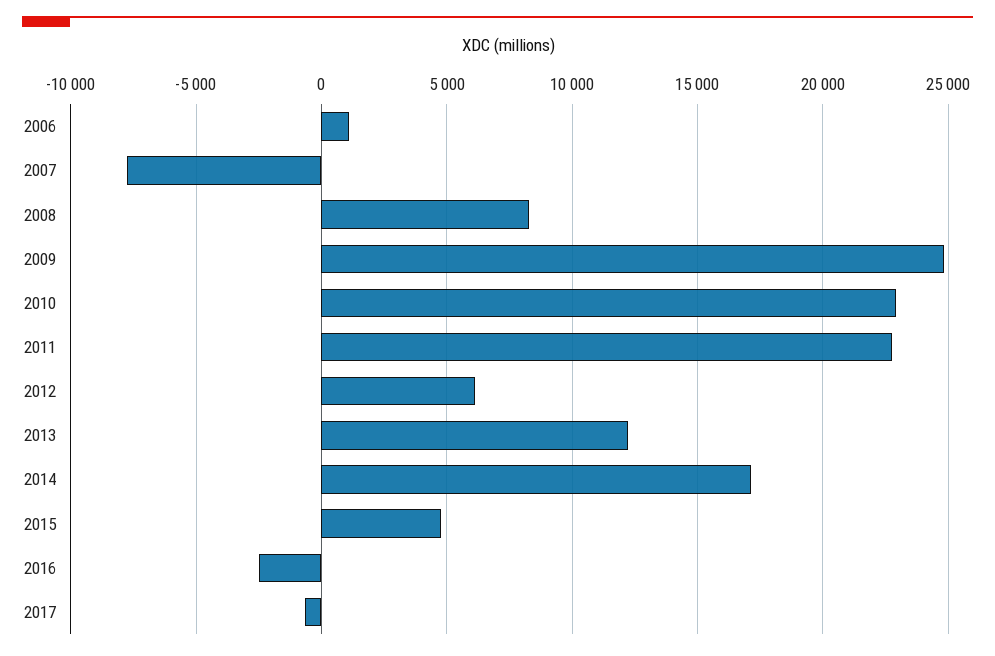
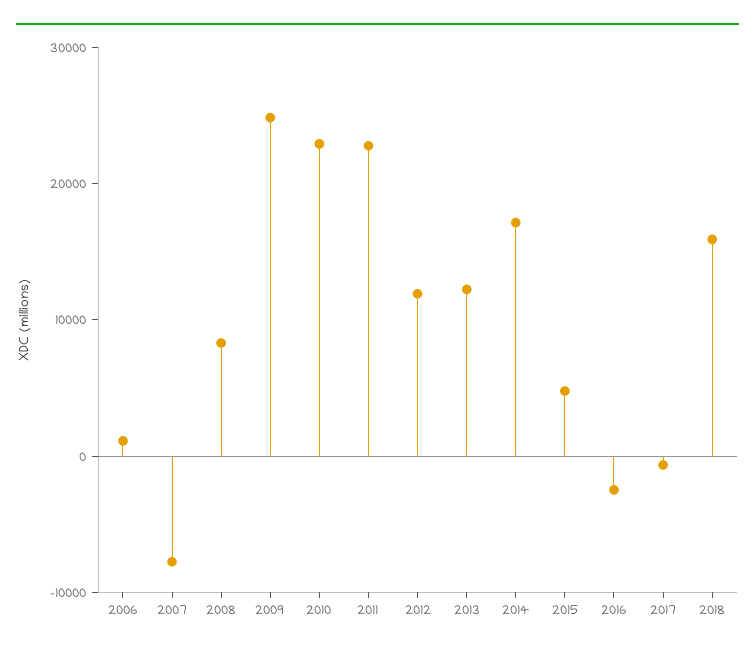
2012: 6000 -> 12000
2018: none -> 16000

